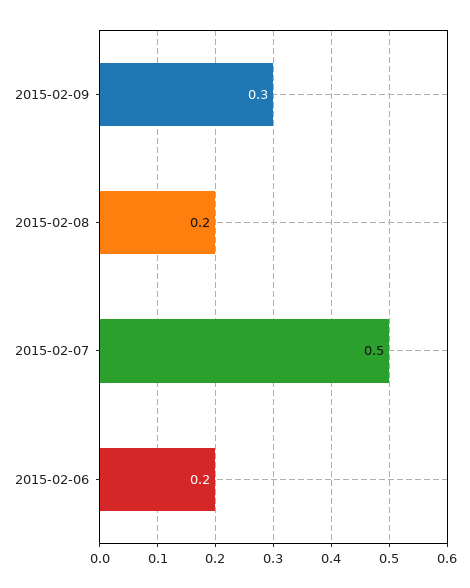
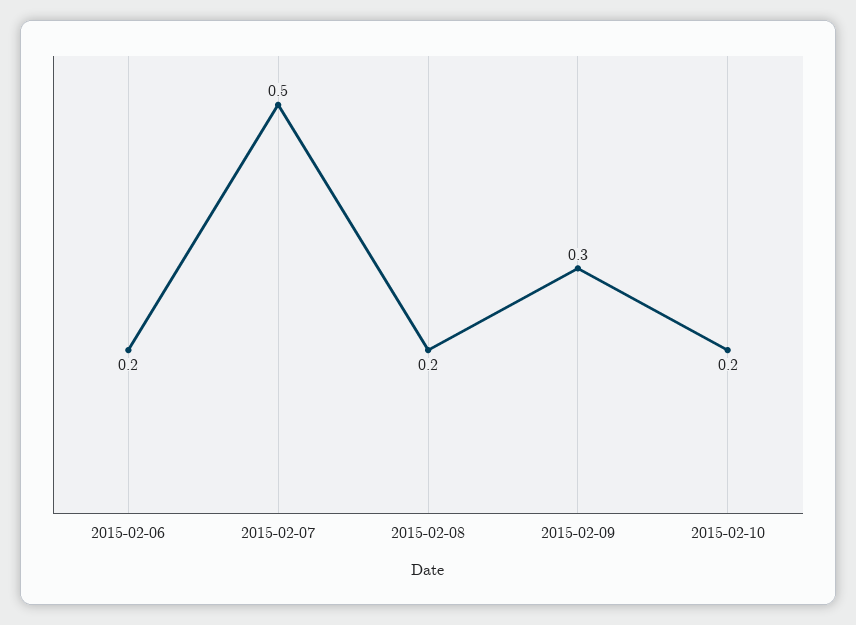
2015-02-10: none -> 0.2

